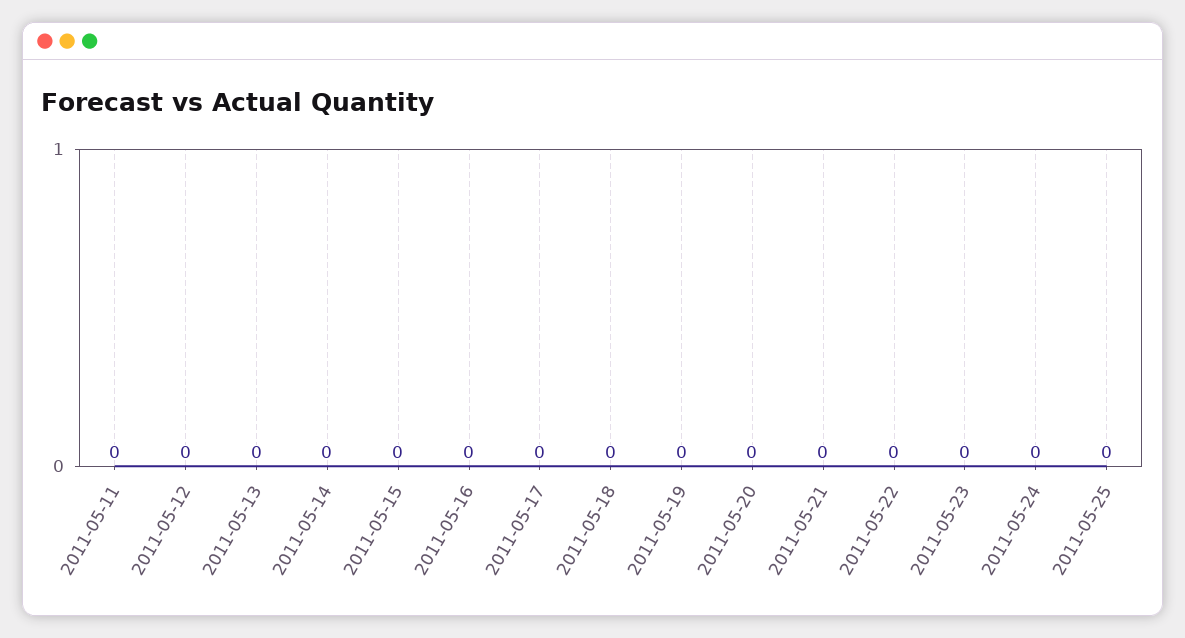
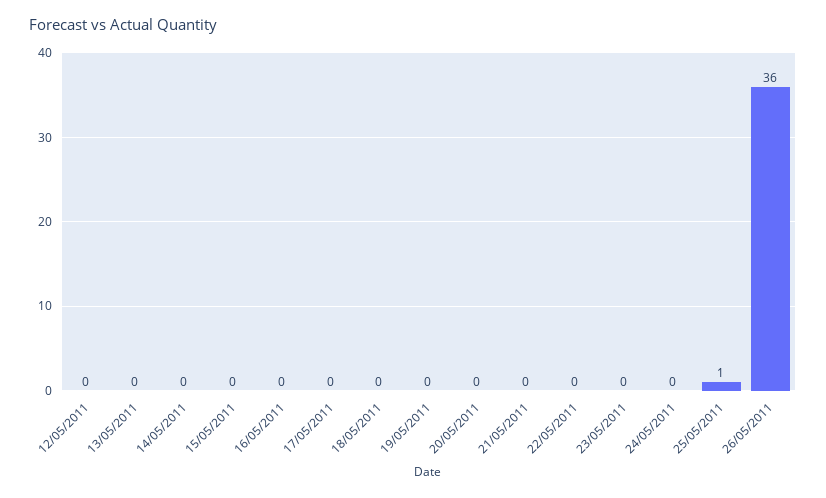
2011-05-11: 0 -> none
2011-05-25: 0 -> 1
26/05/2011: none -> 36

